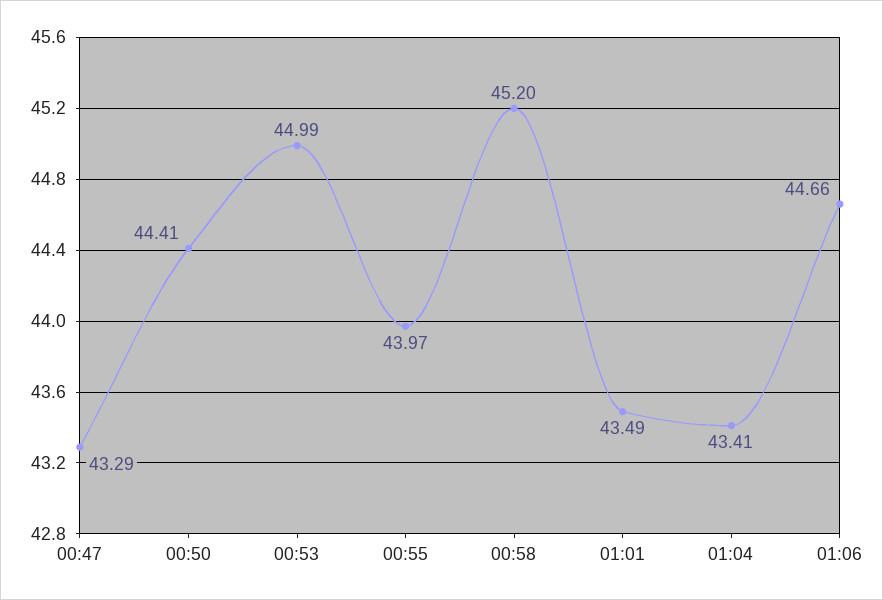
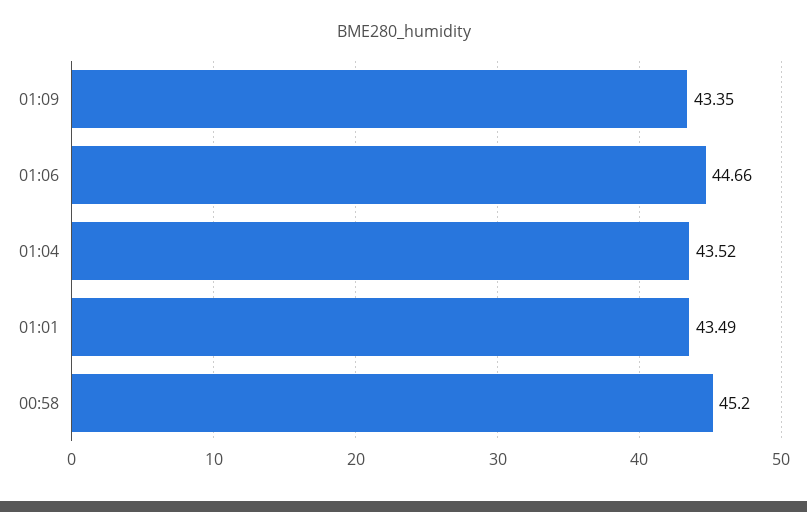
00:47: 43.29 -> none
00:50: 44.41 -> none
00:53: 44.99 -> none
00:55: 43.97 -> none
01:04: 43.41 -> 43.52
01:09: none -> 43.35

